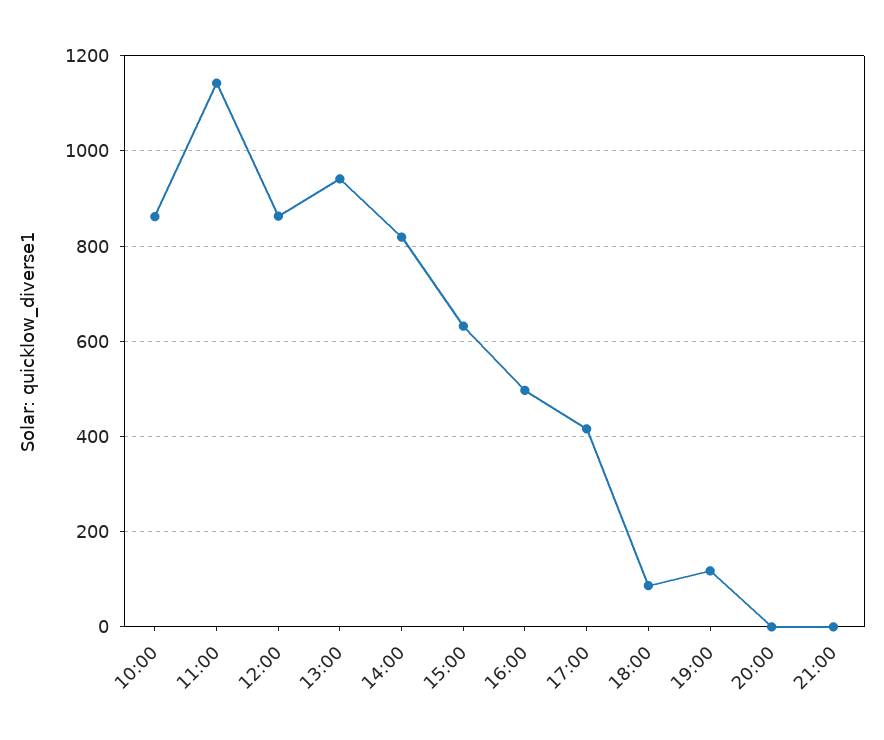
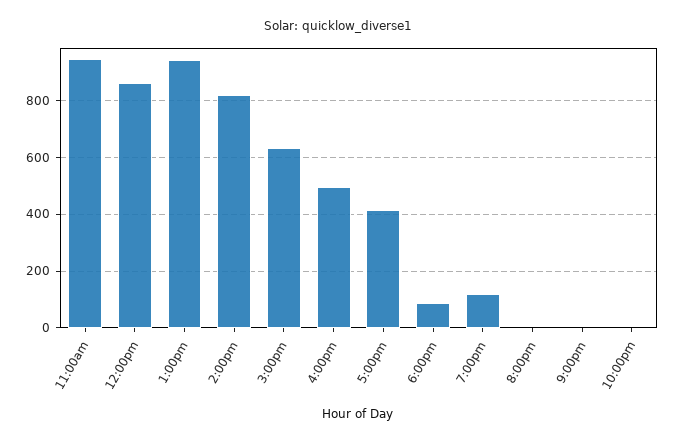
10:00: 860 -> none
11:00: 1140 -> 950
10:00pm: none -> 0

